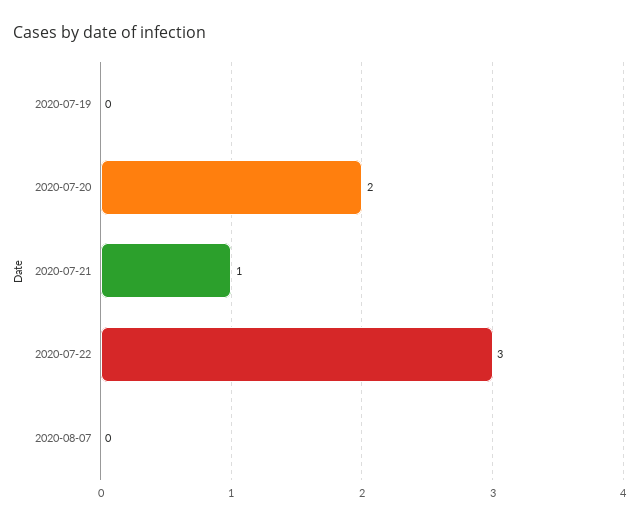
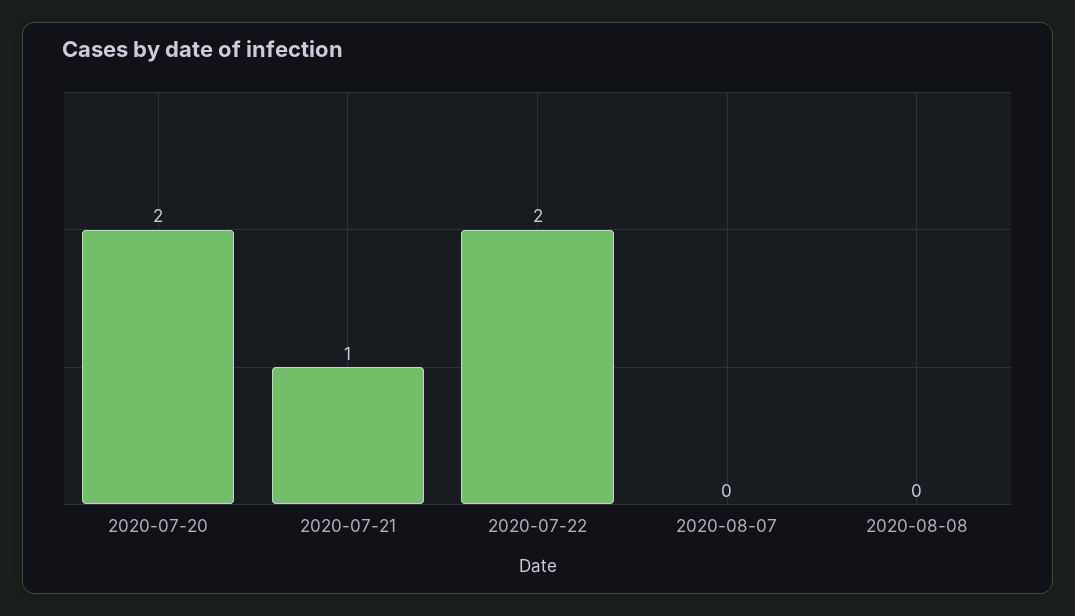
2020-07-19: 0 -> none
2020-07-22: 3 -> 2
2020-08-08: none -> 0

